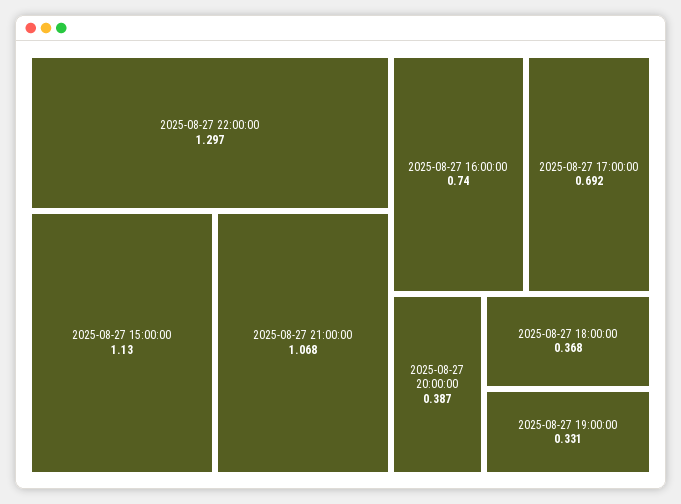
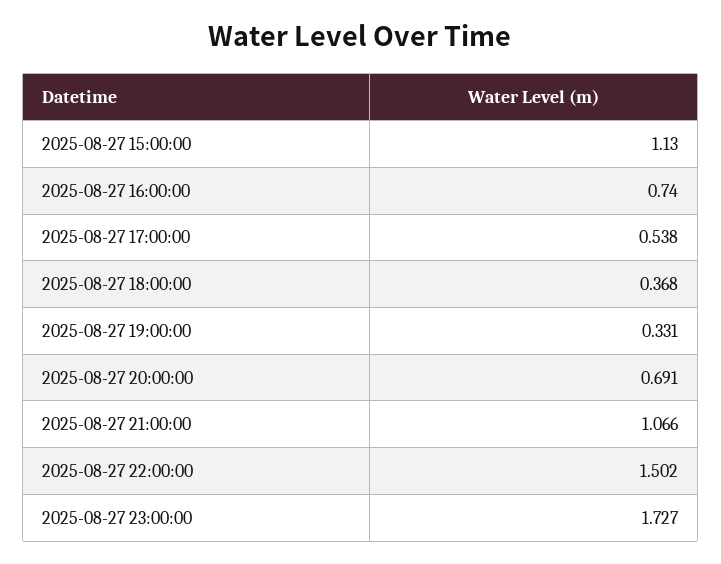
2025-08-27 22:00:00: 1.297 -> 1.502
2025-08-27 21:00:00: 1.068 -> 1.066
2025-08-27 17:00:00: 0.692 -> 0.538
2025-08-27 20:00:00: 0.387 -> 0.691
2025-08-27 23:00:00: none -> 1.727

